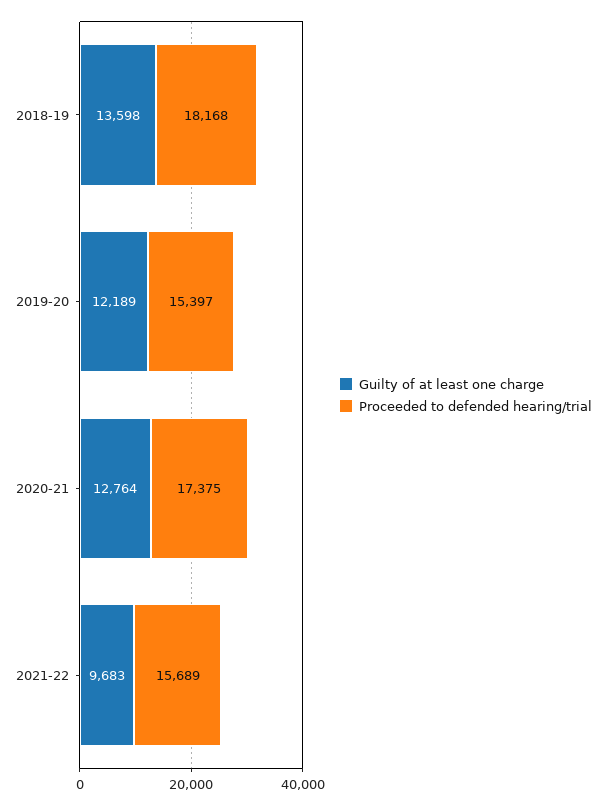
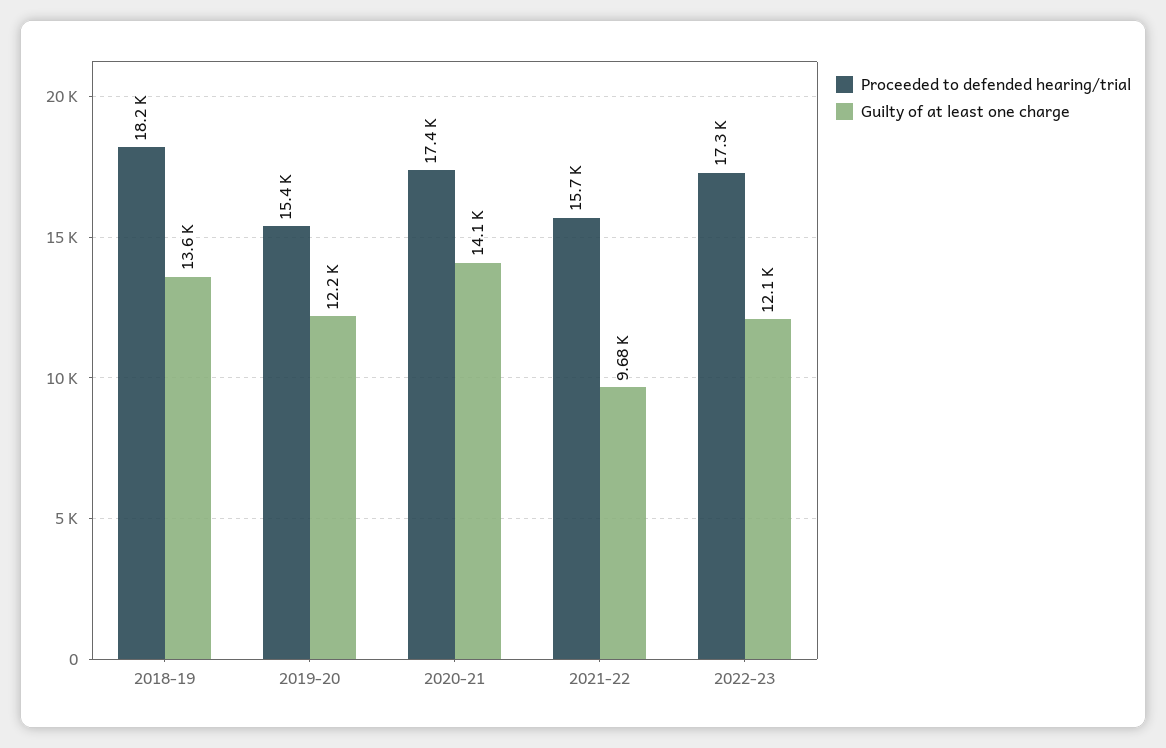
Guilty of at least one charge, 2020-21: 12764 -> 14100
Proceeded to defended hearing/trial, 2022-23: none -> 17300
Guilty of at least one charge, 2022-23: none -> 12100

